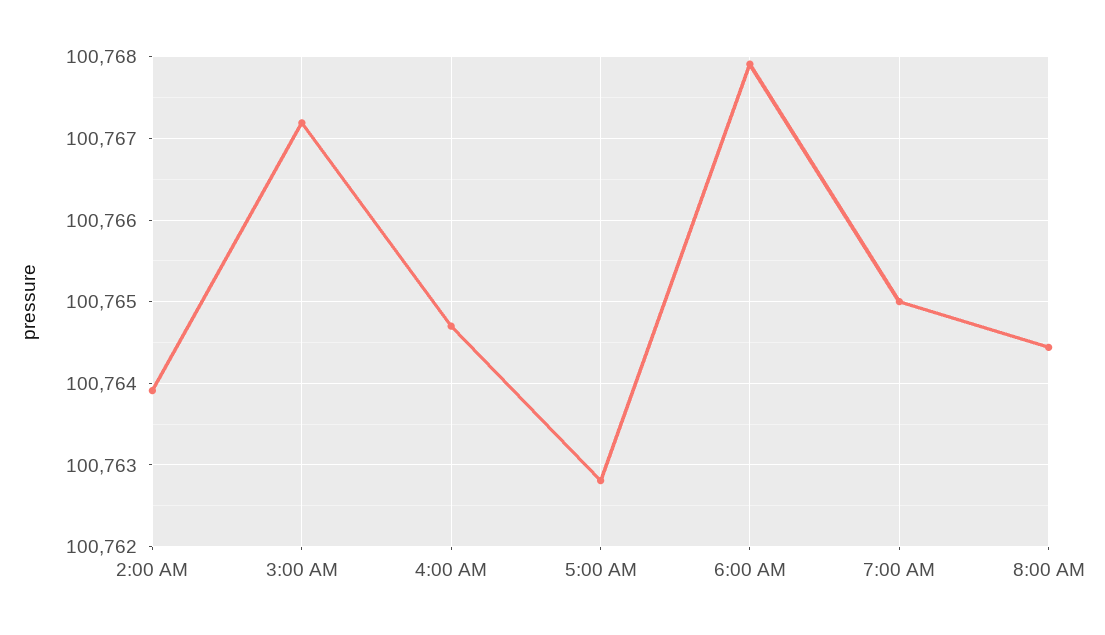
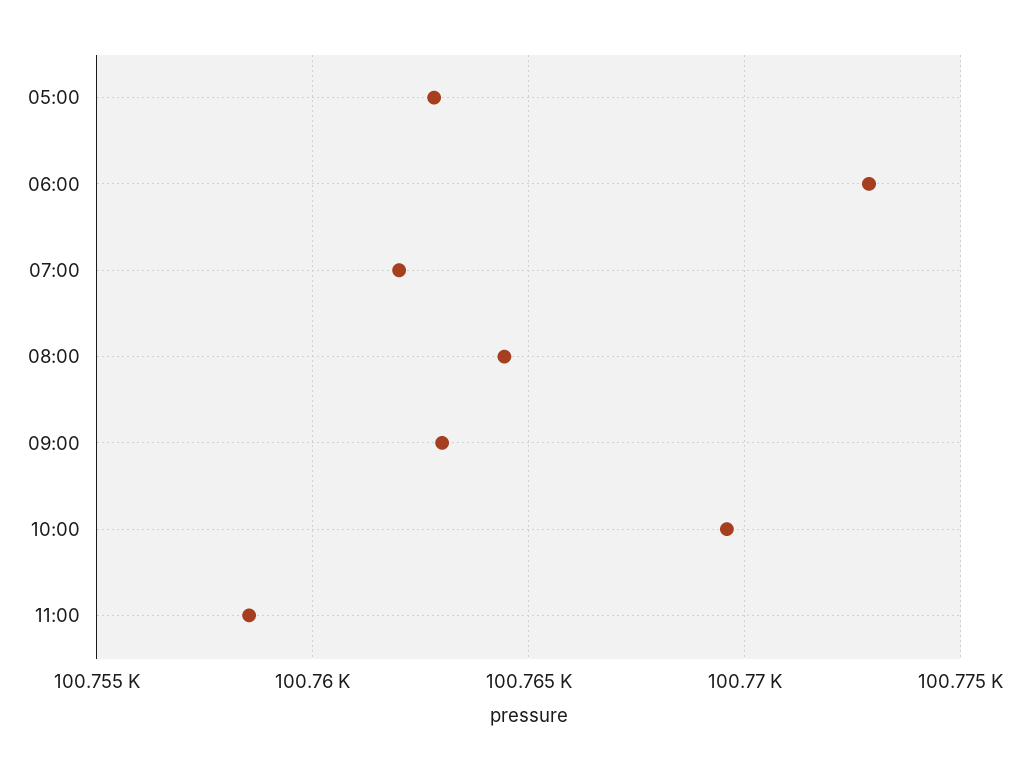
2:00 AM: 100763.9 -> none
3:00 AM: 100767.2 -> none
4:00 AM: 100764.7 -> none
6:00 AM: 100767.9 -> 100773
7:00 AM: 100765 -> 100762
09:00: none -> 100763
10:00: none -> 100769.5
11:00: none -> 100758.5

